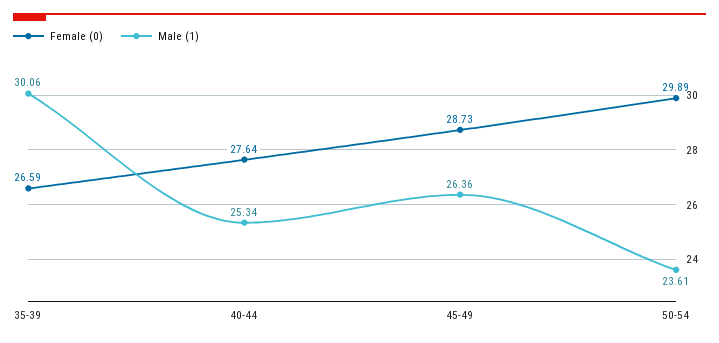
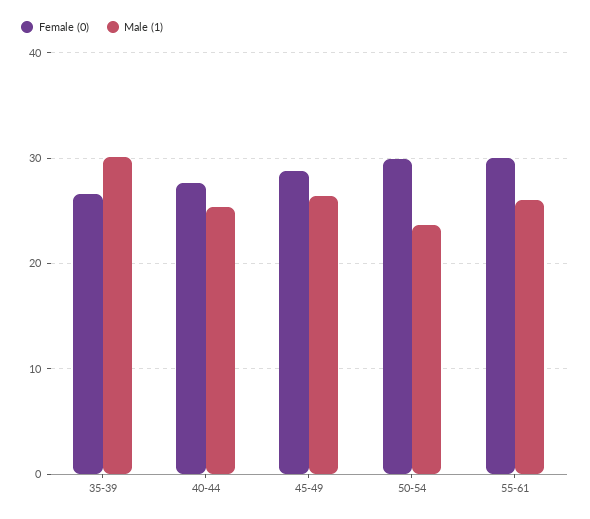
Female (0), 55-61: none -> 30
Male (1), 55-61: none -> 26

